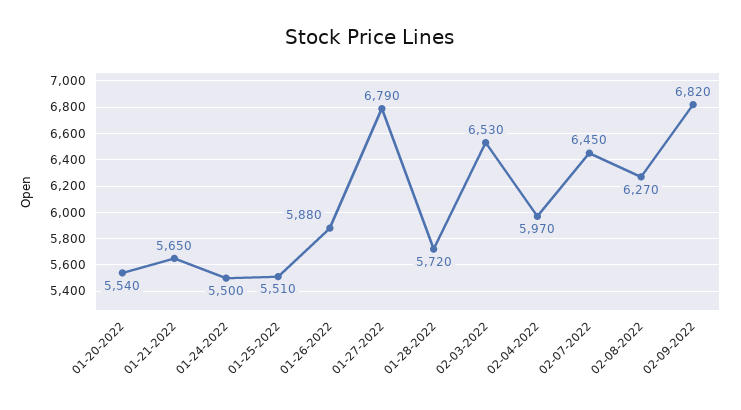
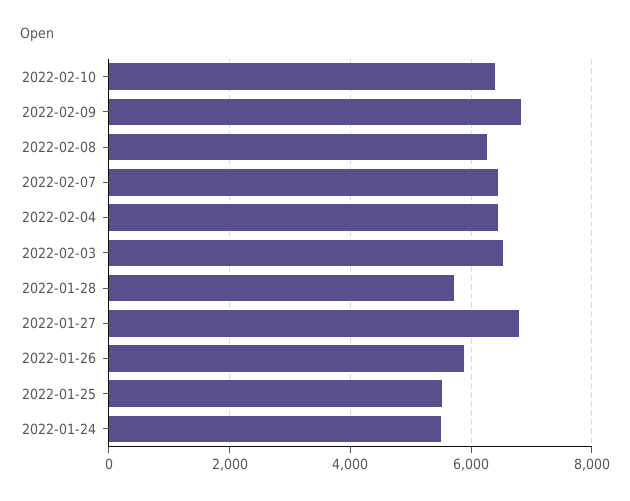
01-20-2022: 5540 -> none
01-21-2022: 5650 -> none
02-04-2022: 5970 -> 6400
2022-02-10: none -> 6400

